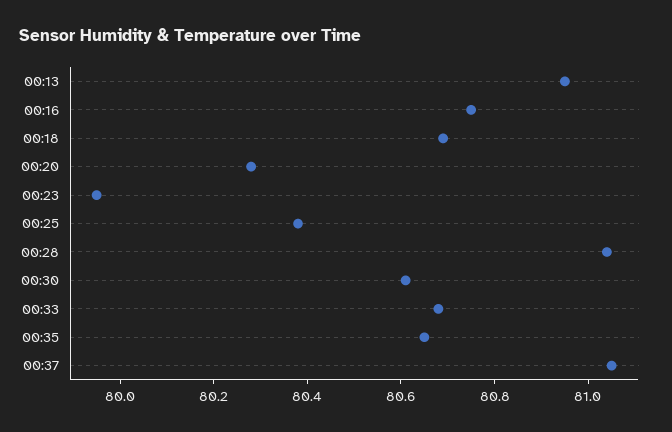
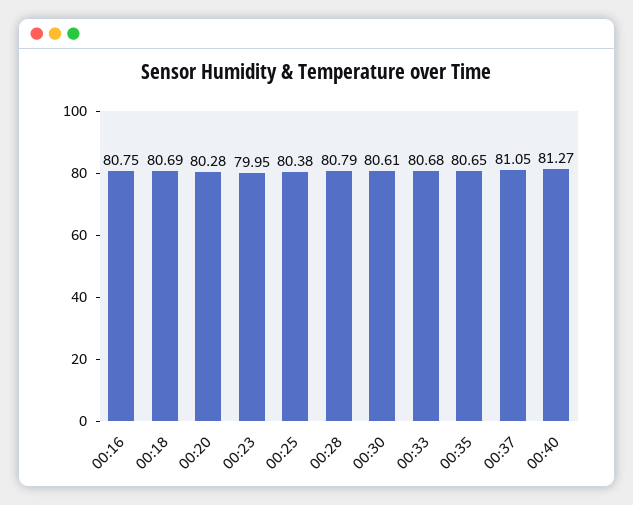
00:13: 80.95 -> none
00:28: 81.05 -> 80.79
00:40: none -> 81.27

